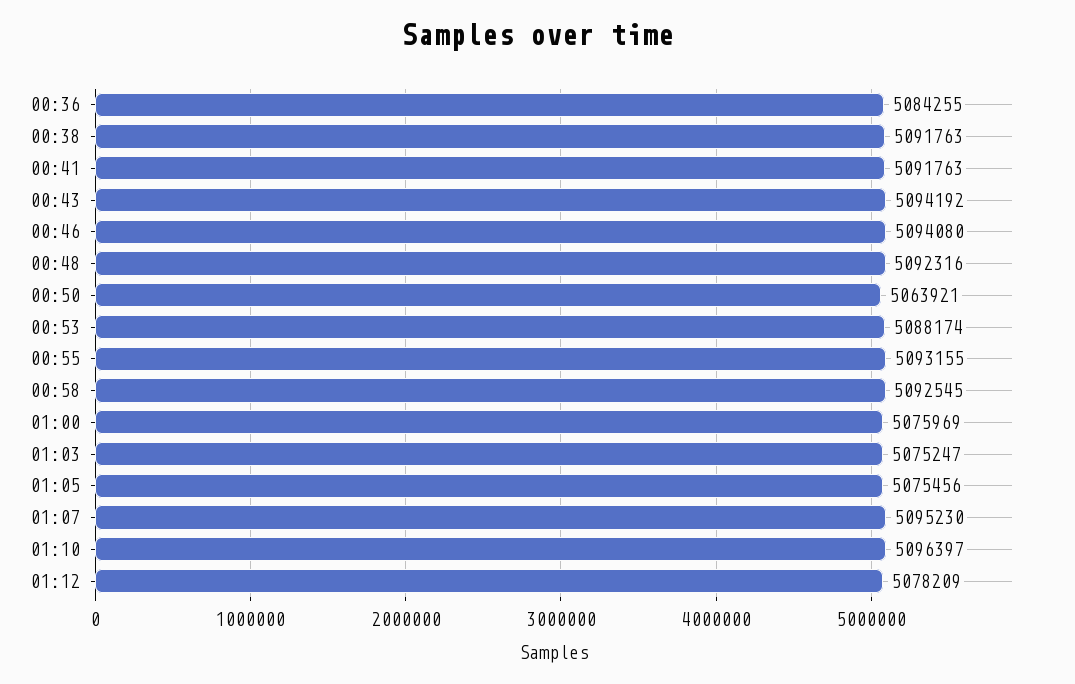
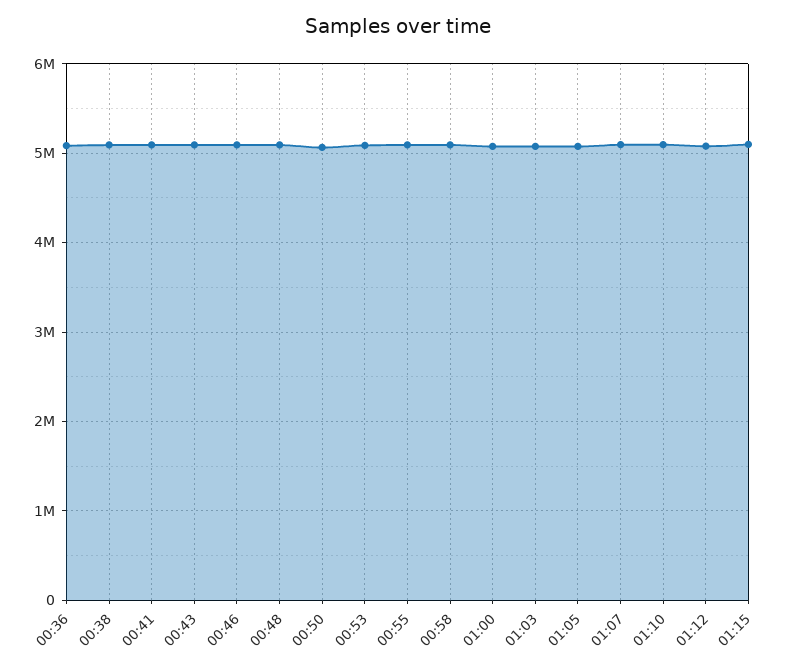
01:15: none -> 5100000

